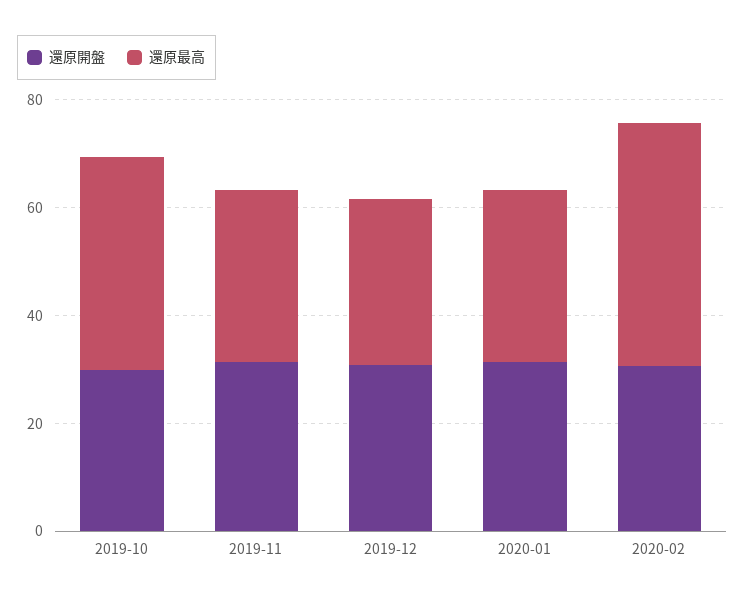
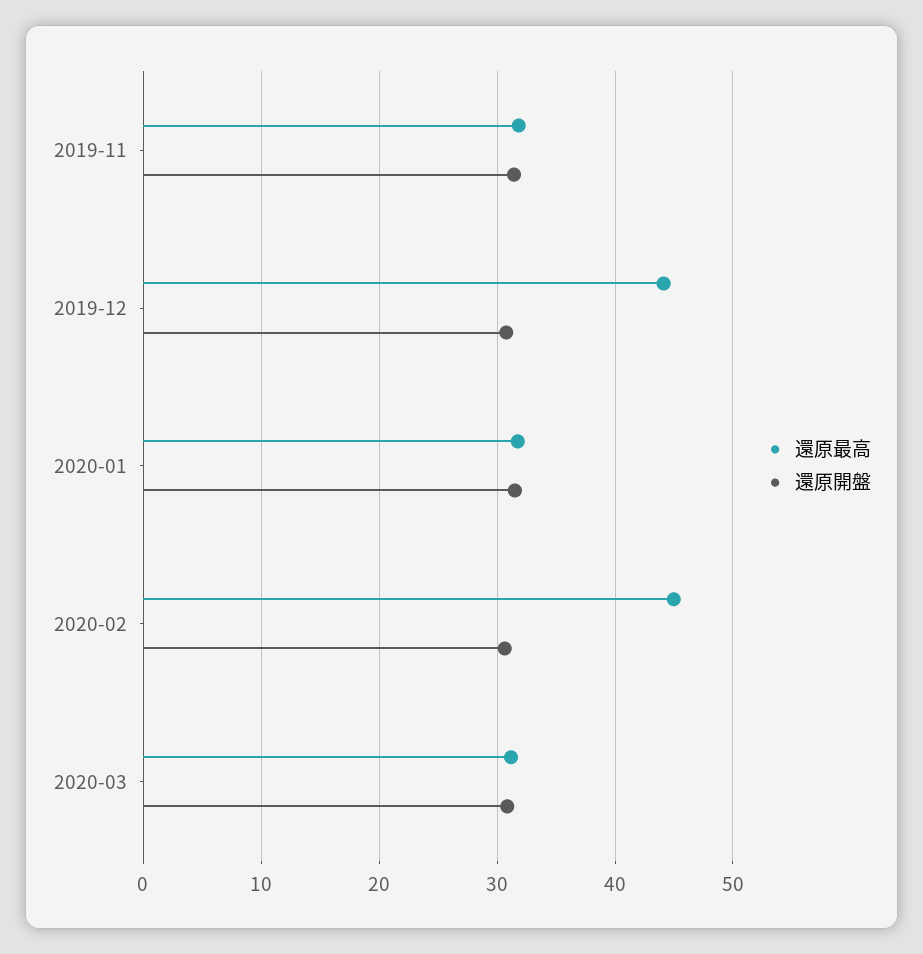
還原開盤, 2019-10: 30 -> none
還原最高, 2019-10: 40 -> none
還原最高, 2019-12: 30 -> 44
還原最高, 2020-03: none -> 31
還原開盤, 2020-03: none -> 31

